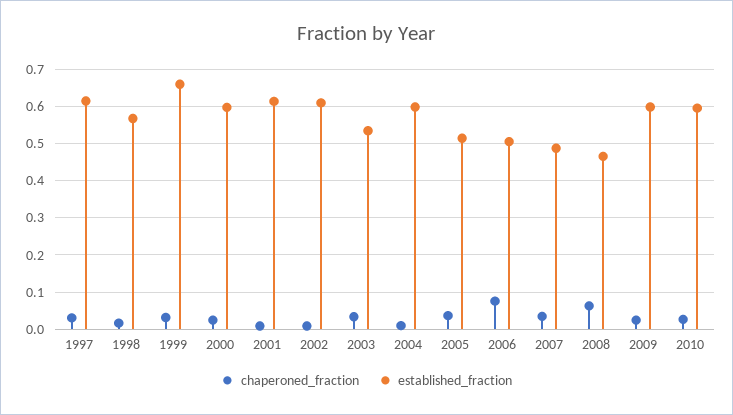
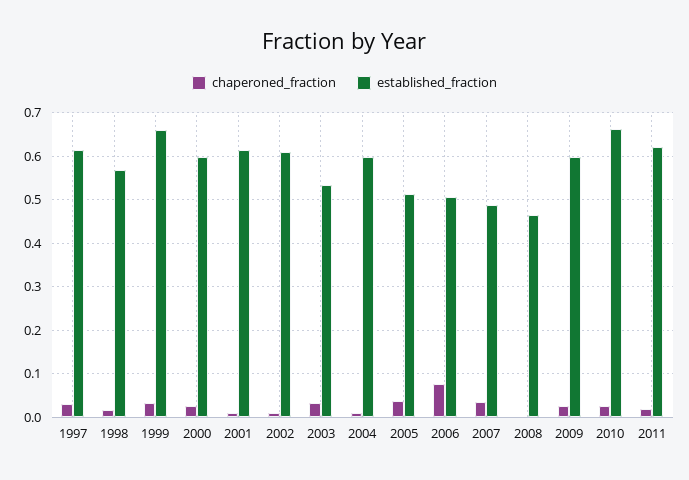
chaperoned_fraction, 2008: 0.06 -> 0
established_fraction, 2010: 0.6 -> 0.66
chaperoned_fraction, 2011: none -> 0.02
established_fraction, 2011: none -> 0.62

